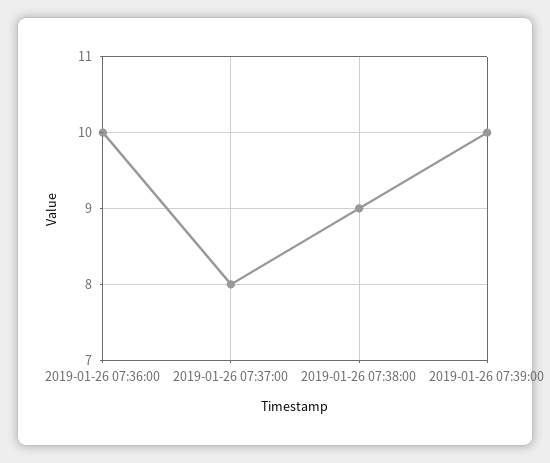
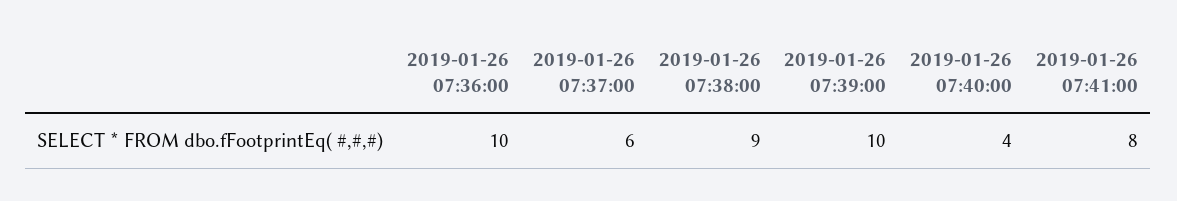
2019-01-26 07:37:00: 8 -> 6
2019-01-26 07:40:00: none -> 4
2019-01-26 07:41:00: none -> 8

